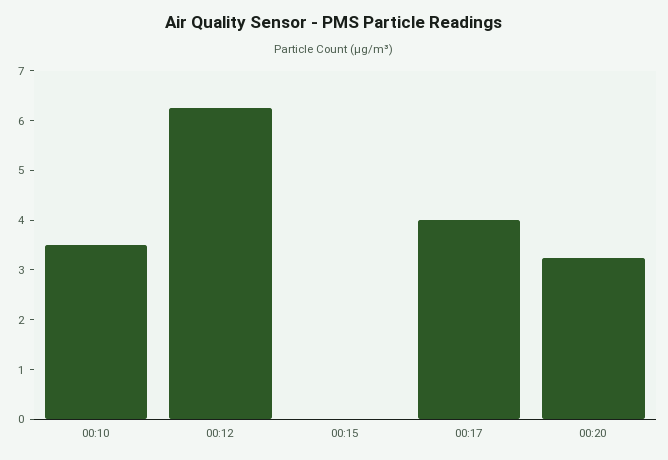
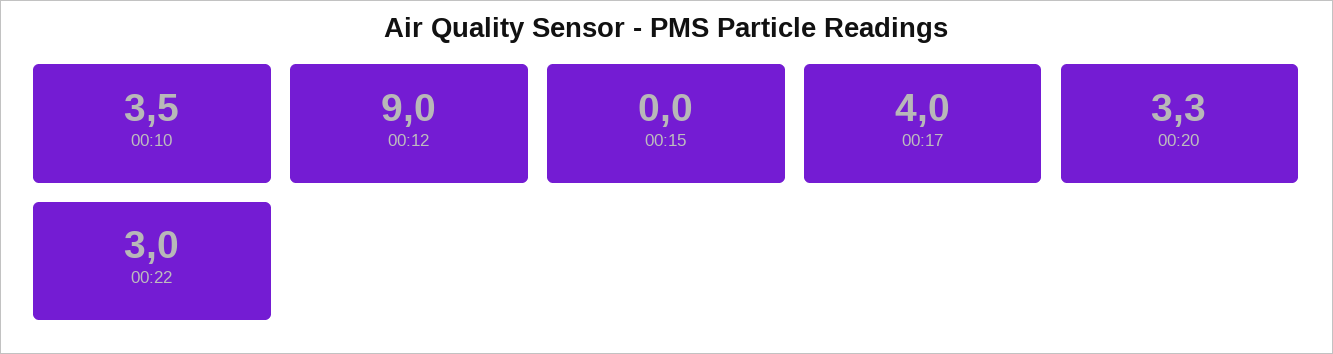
00:12: 6.2 -> 9
00:22: none -> 3

